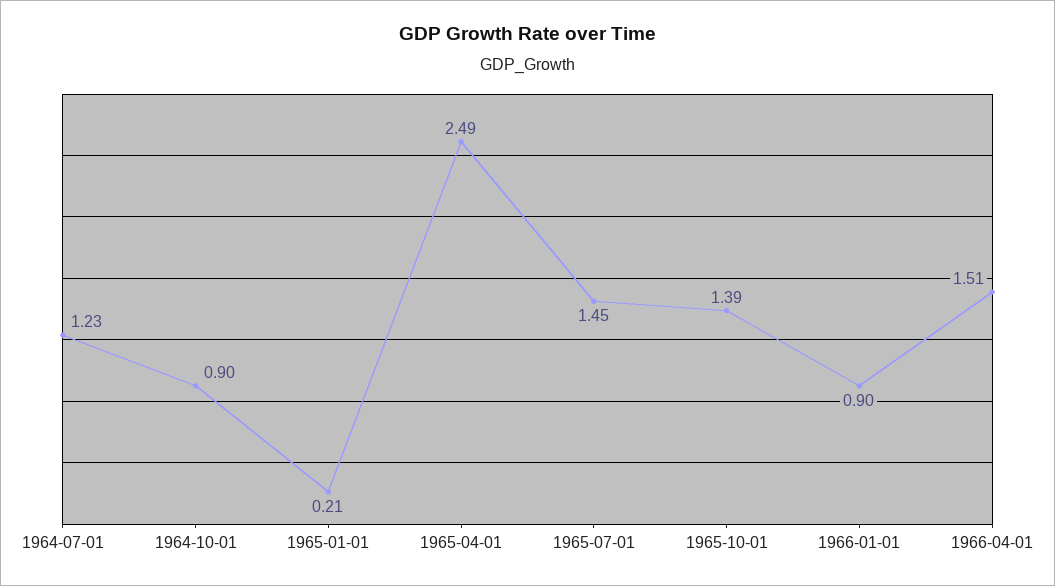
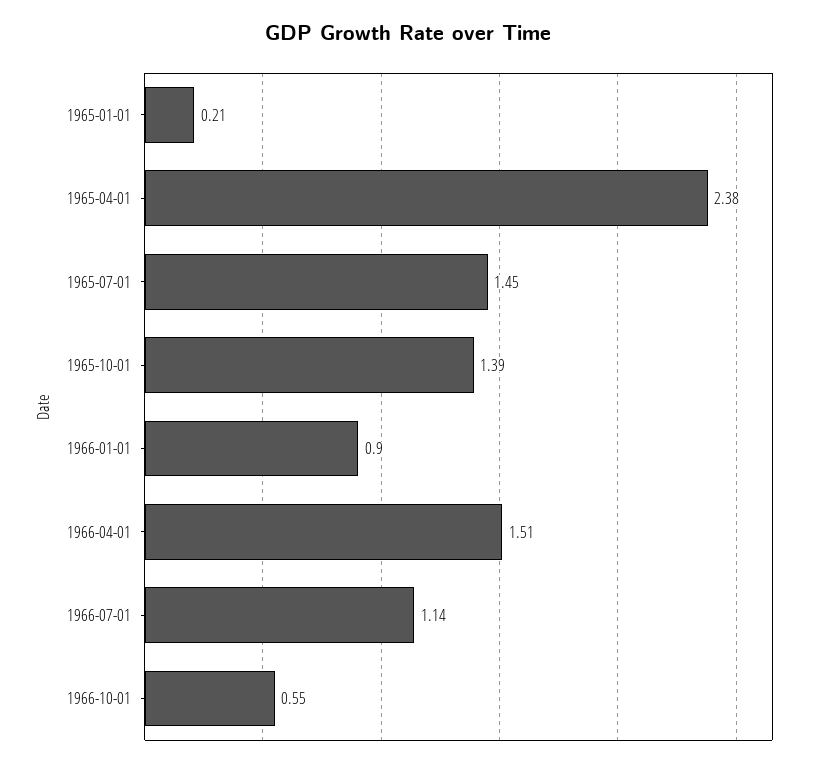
1964-07-01: 1.23 -> none
1964-10-01: 0.9 -> none
1965-04-01: 2.49 -> 2.38
1966-07-01: none -> 1.14
1966-10-01: none -> 0.55

